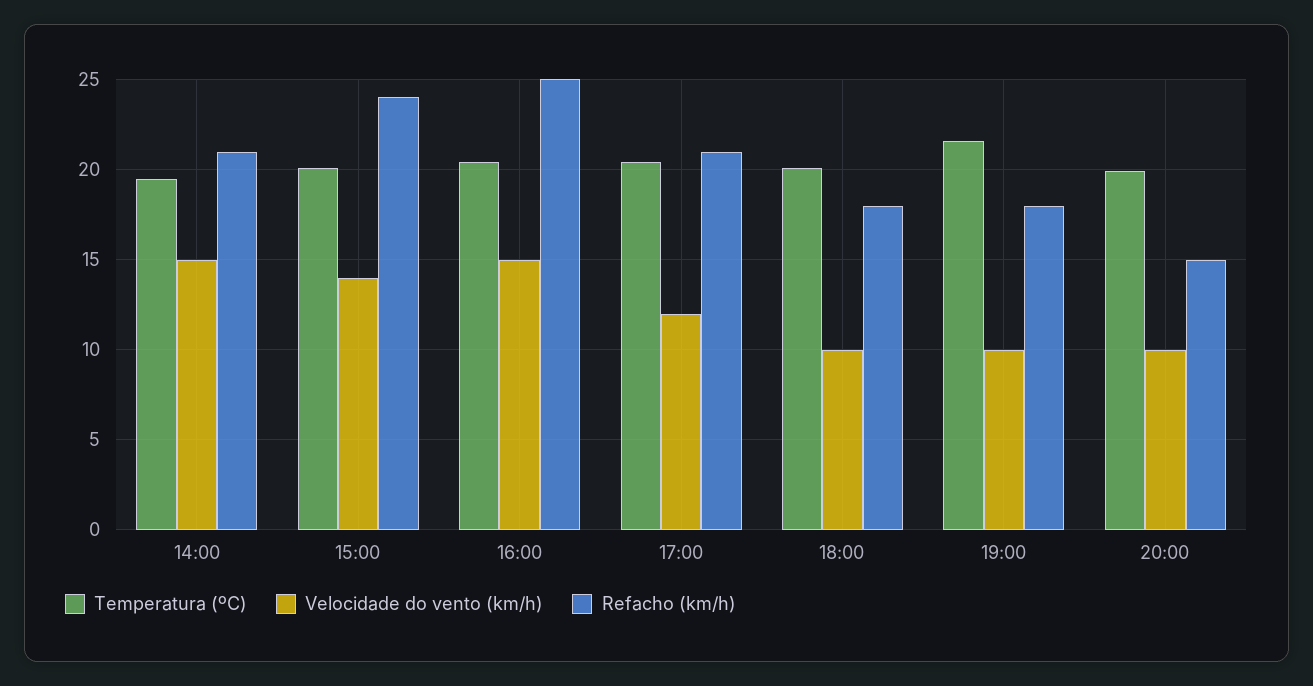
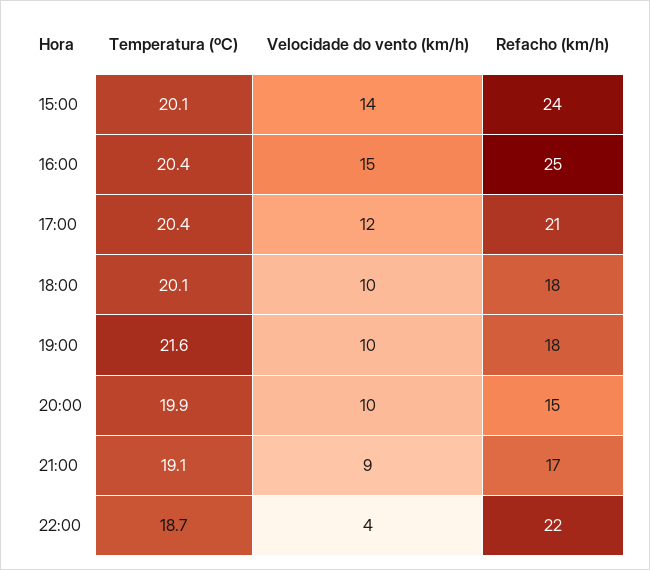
Temperatura (ºC), 14:00: 19.5 -> none
Velocidade do vento (km/h), 14:00: 15 -> none
Refacho (km/h), 14:00: 21 -> none
Temperatura (ºC), 21:00: none -> 19.1
Velocidade do vento (km/h), 21:00: none -> 9
Refacho (km/h), 21:00: none -> 17
Temperatura (ºC), 22:00: none -> 18.7
Velocidade do vento (km/h), 22:00: none -> 4
Refacho (km/h), 22:00: none -> 22

